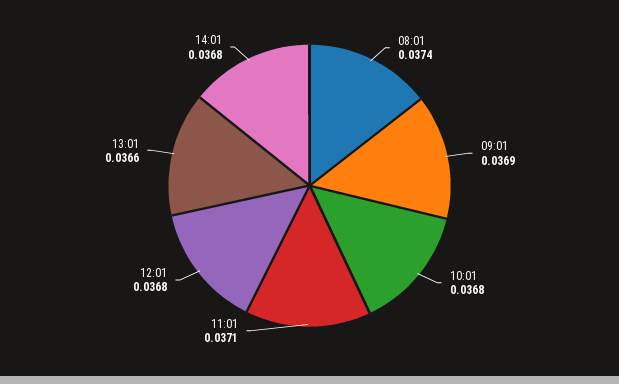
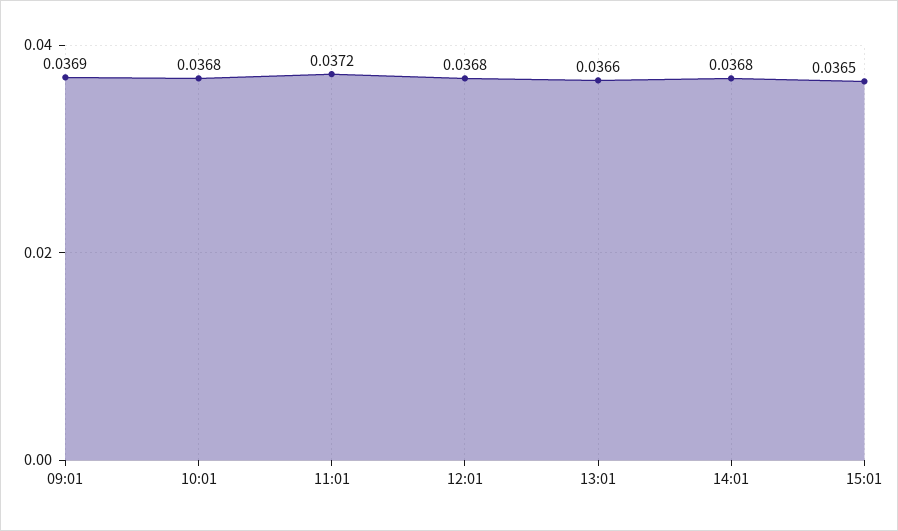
08:01: 0.0374 -> none
11:01: 0.0371 -> 0.0372
15:01: none -> 0.0365

